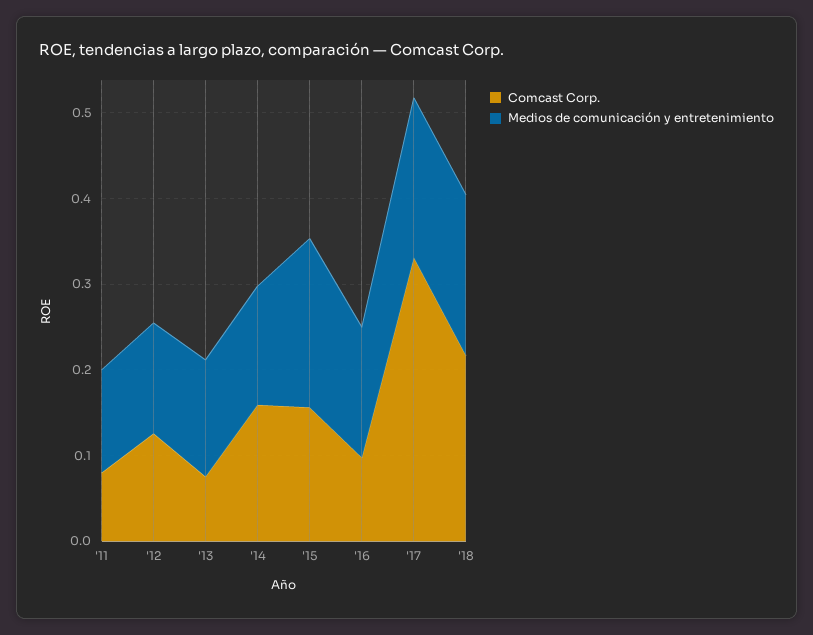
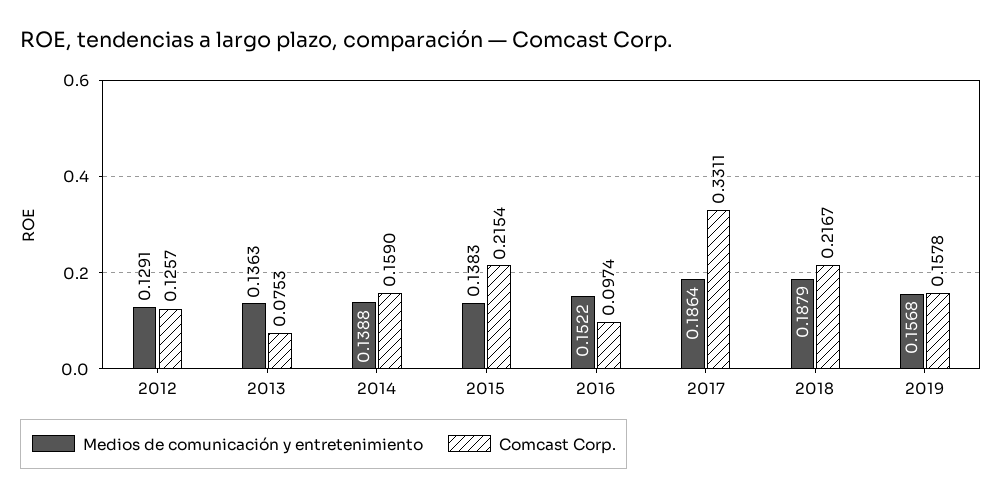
Comcast Corp., '11: 0.08 -> none
Medios de comunicación y entretenimiento, '11: 0.12 -> none
Comcast Corp., '15: 0.16 -> 0.2154
Medios de comunicación y entretenimiento, '15: 0.2 -> 0.1383
Medios de comunicación y entretenimiento, 2019: none -> 0.1568
Comcast Corp., 2019: none -> 0.1578

